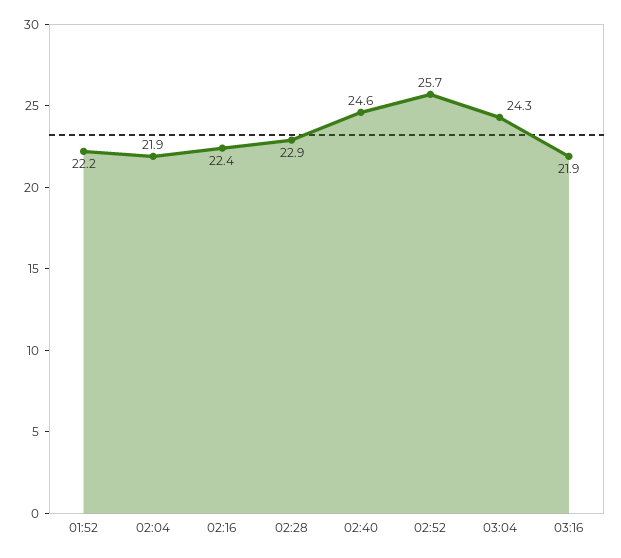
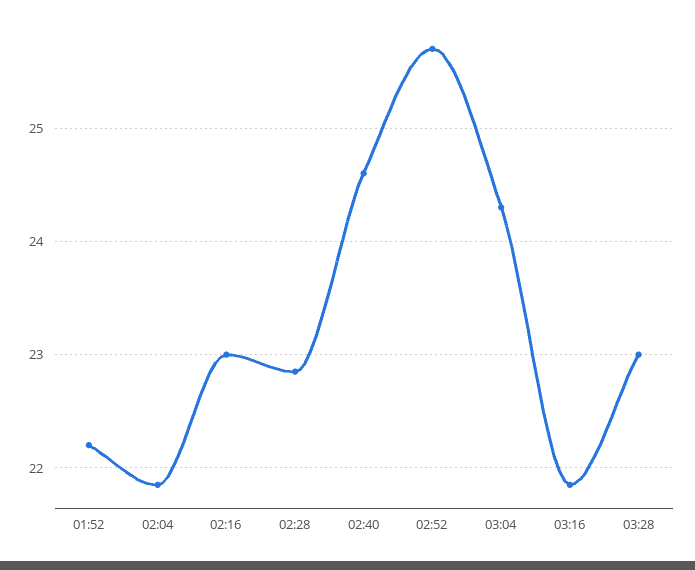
02:16: 22.4 -> 23
03:28: none -> 23

